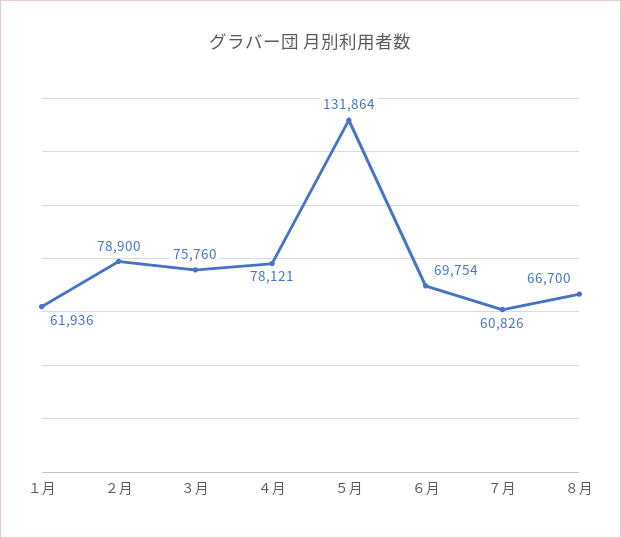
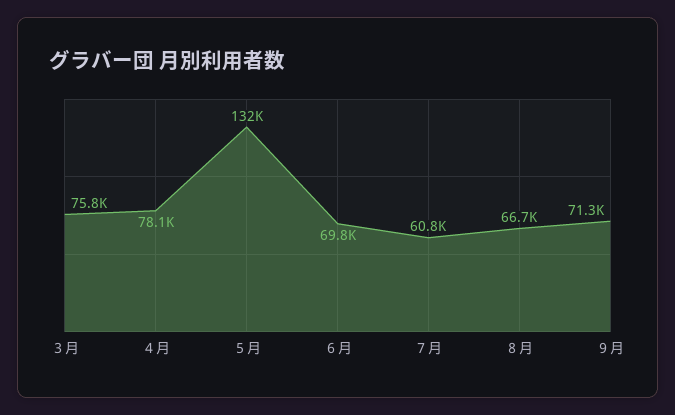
１月: 61936 -> none
２月: 78900 -> none
９月: none -> 71300

